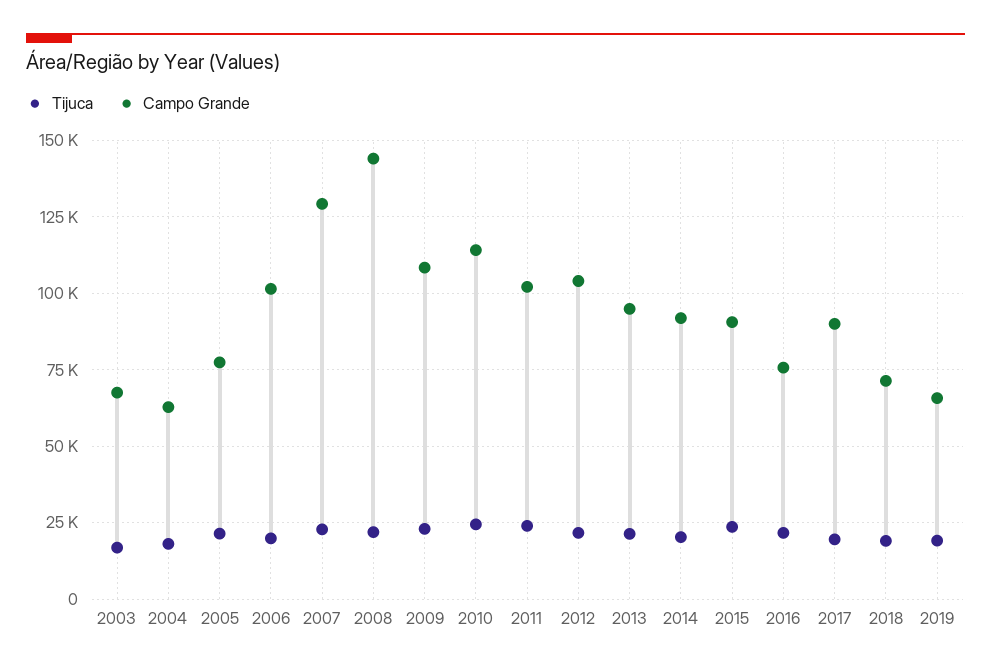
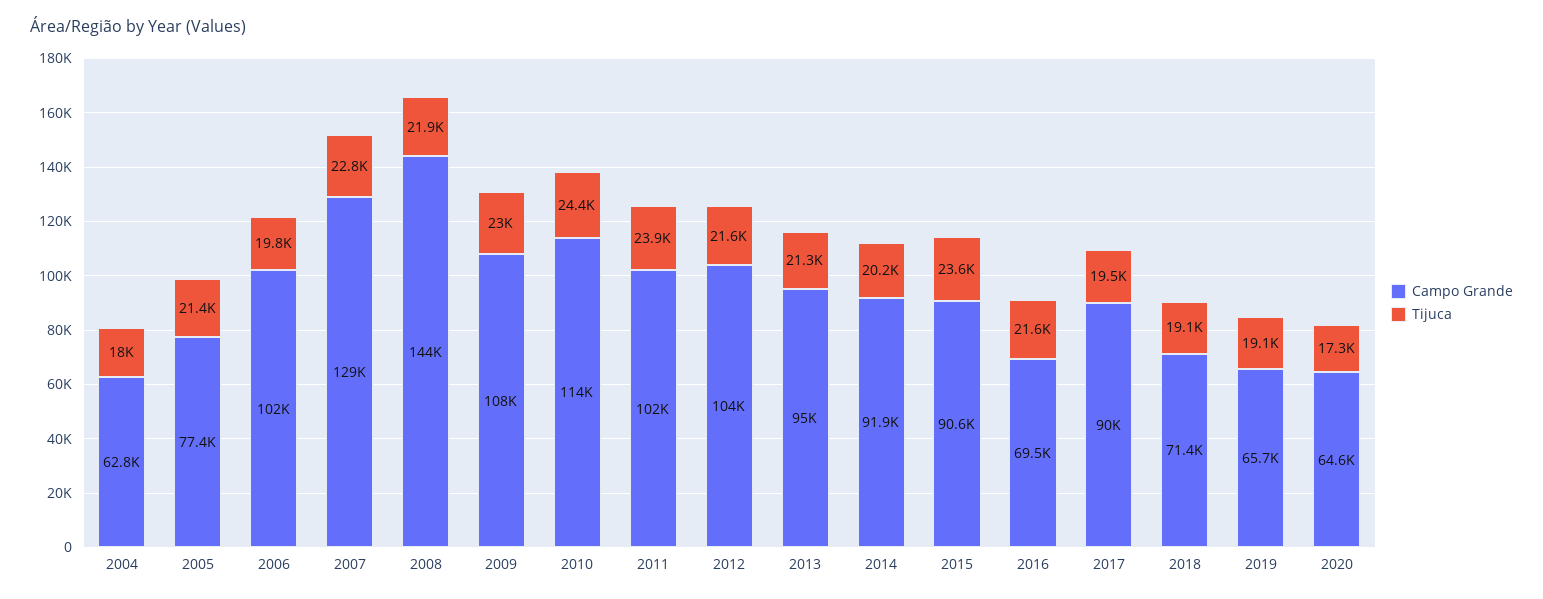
Tijuca, 2003: 17500 -> none
Campo Grande, 2003: 67500 -> none
Campo Grande, 2016: 75000 -> 69500
Campo Grande, 2020: none -> 64600
Tijuca, 2020: none -> 17300

